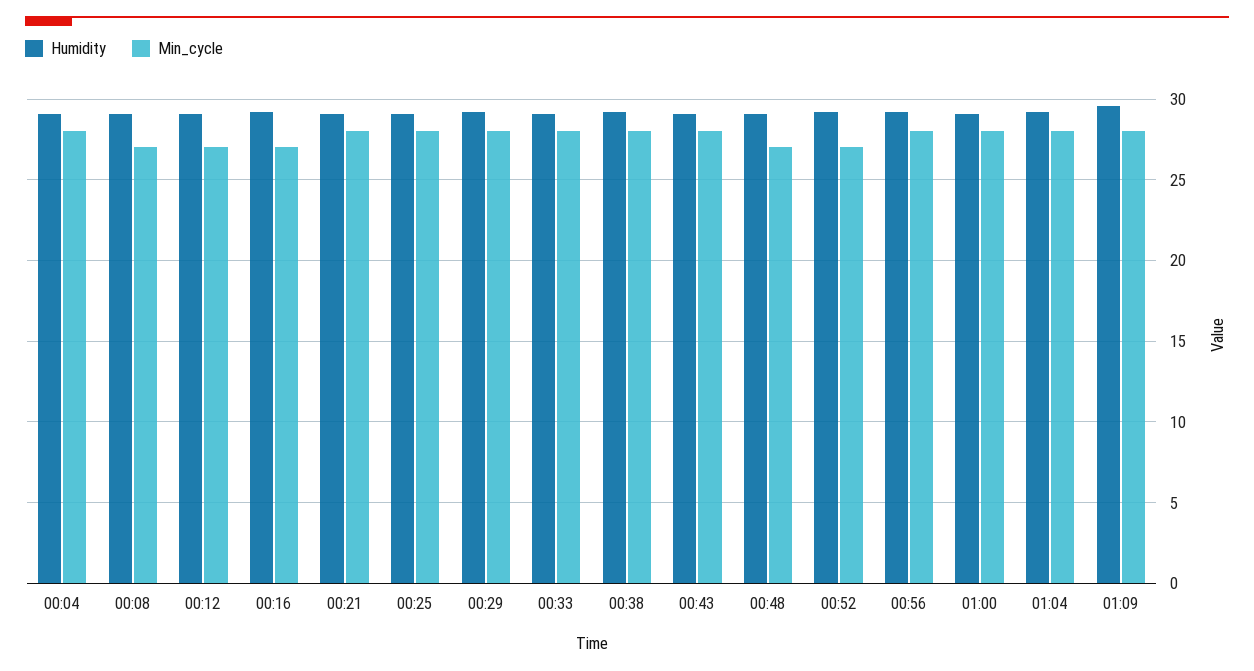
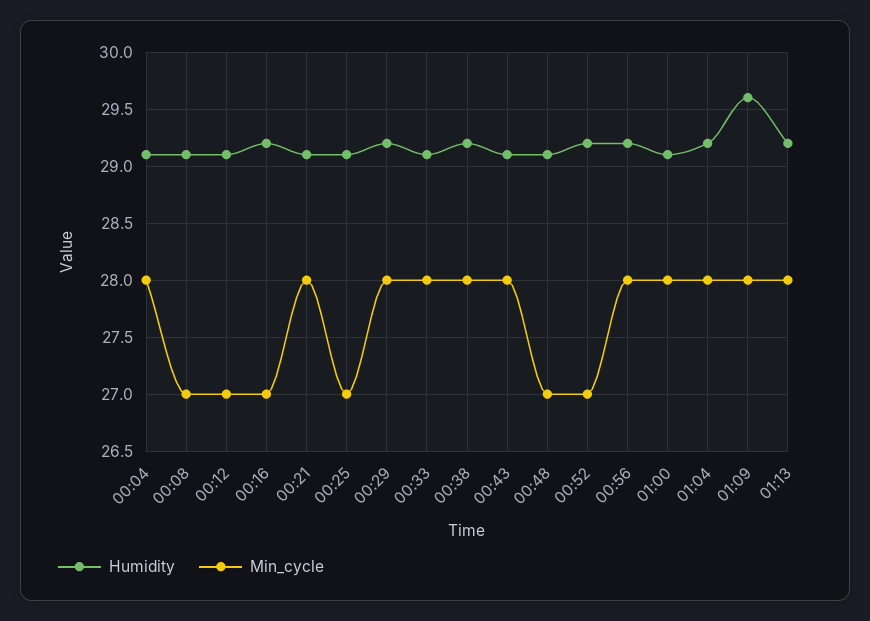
Min_cycle, 00:25: 28 -> 27
Humidity, 01:13: none -> 29.2
Min_cycle, 01:13: none -> 28

